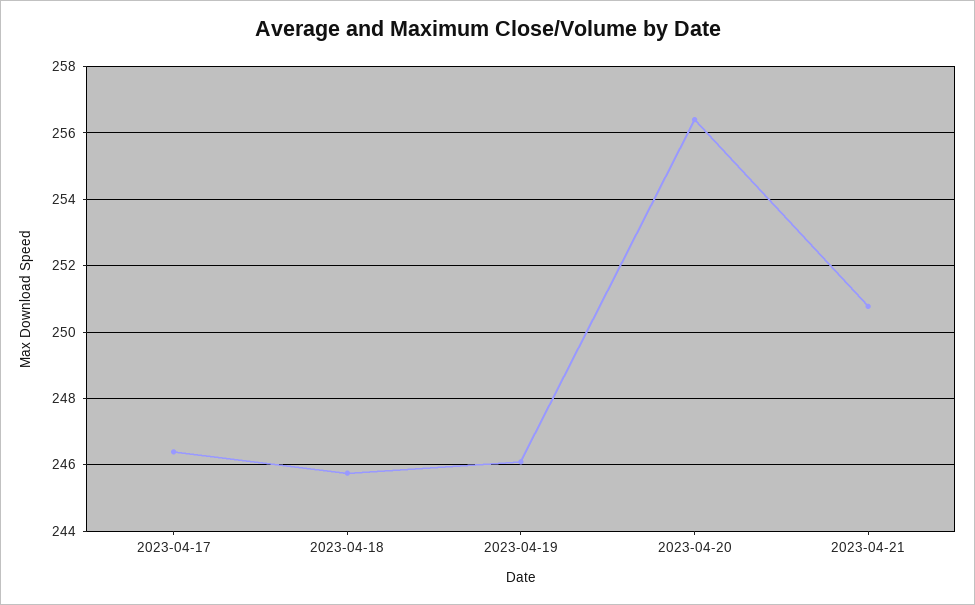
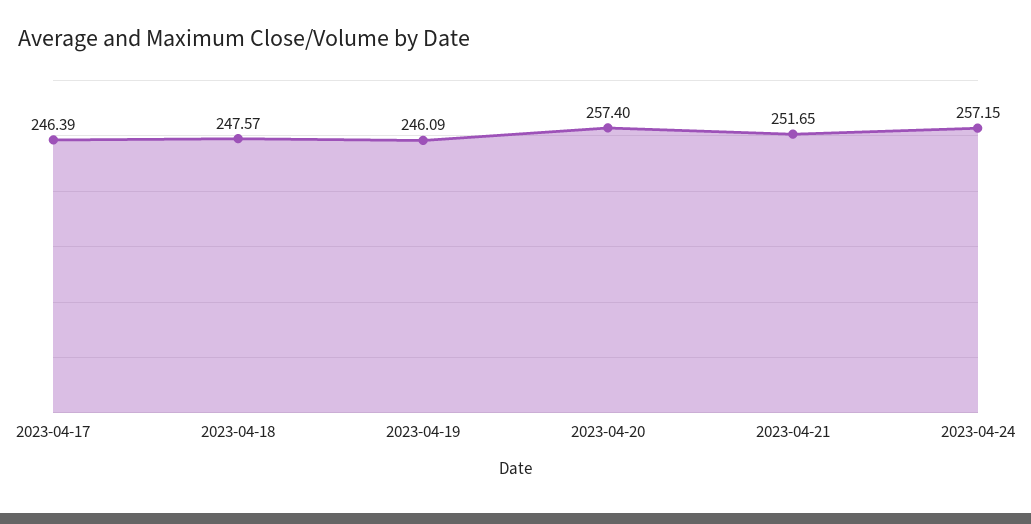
2023-04-18: 245.8 -> 247.57
2023-04-20: 256.4 -> 257.4
2023-04-21: 250.8 -> 251.65
2023-04-24: none -> 257.15

